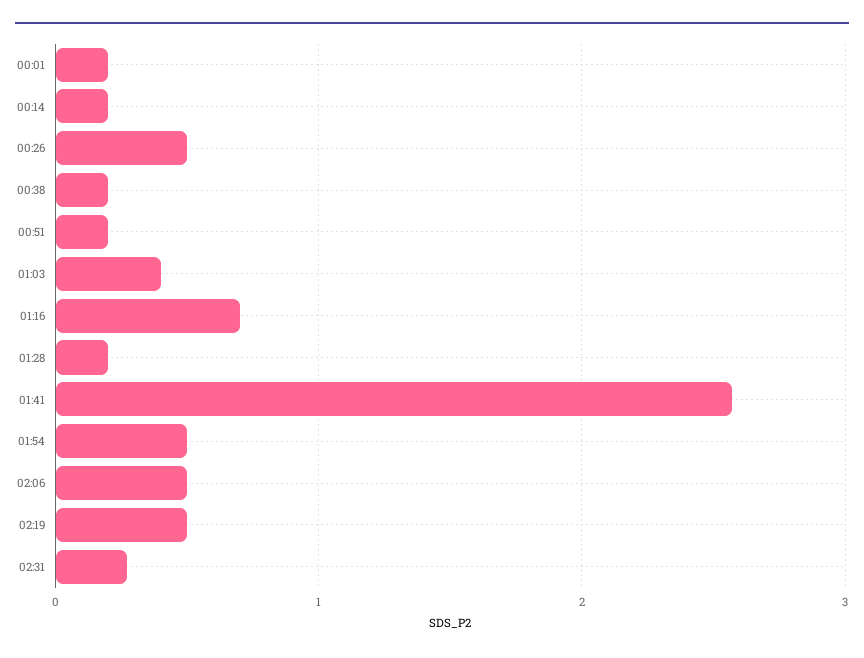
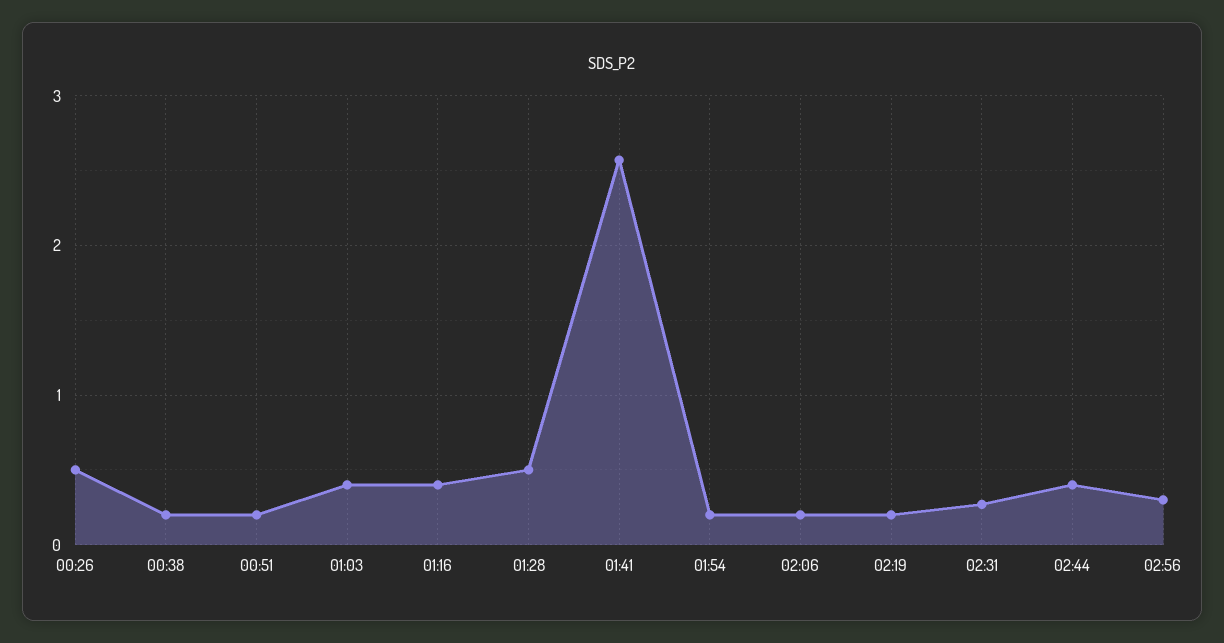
00:01: 0.2 -> none
00:14: 0.2 -> none
01:16: 0.7 -> 0.4
01:28: 0.2 -> 0.5
01:54: 0.5 -> 0.2
02:06: 0.5 -> 0.2
02:19: 0.5 -> 0.2
02:44: none -> 0.4
02:56: none -> 0.3

